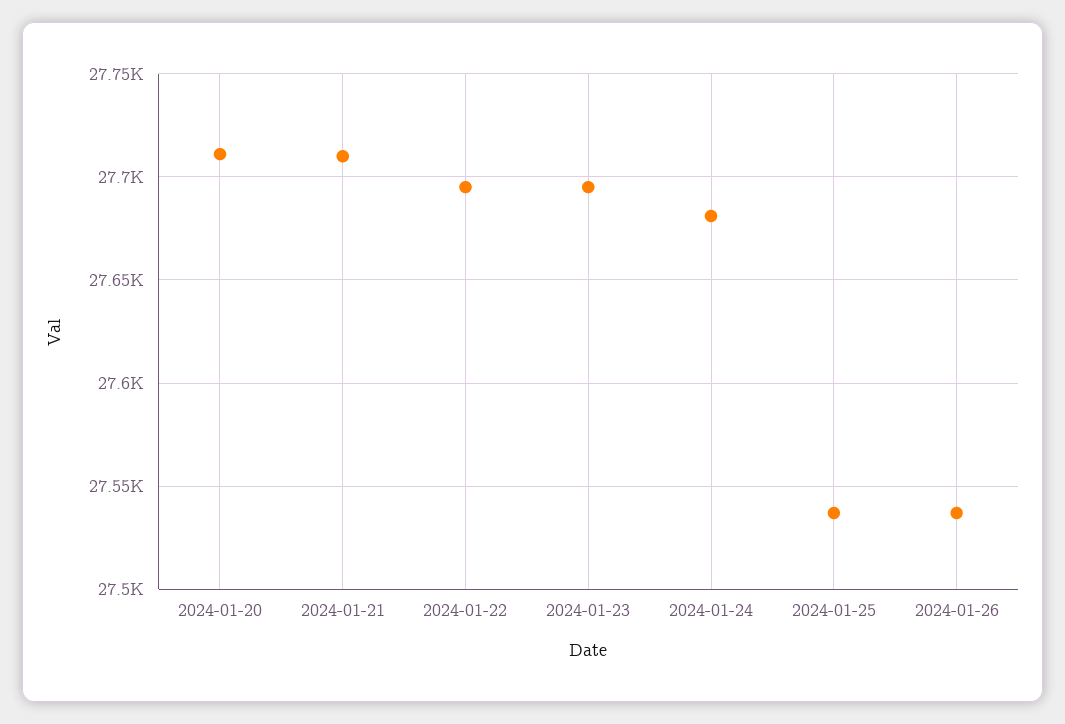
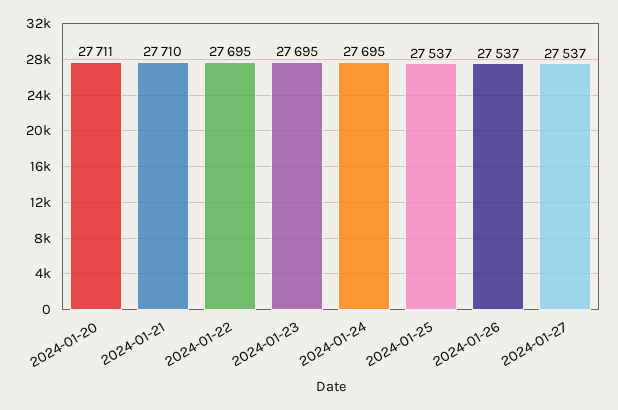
2024-01-24: 27680 -> 27695
2024-01-27: none -> 27537

